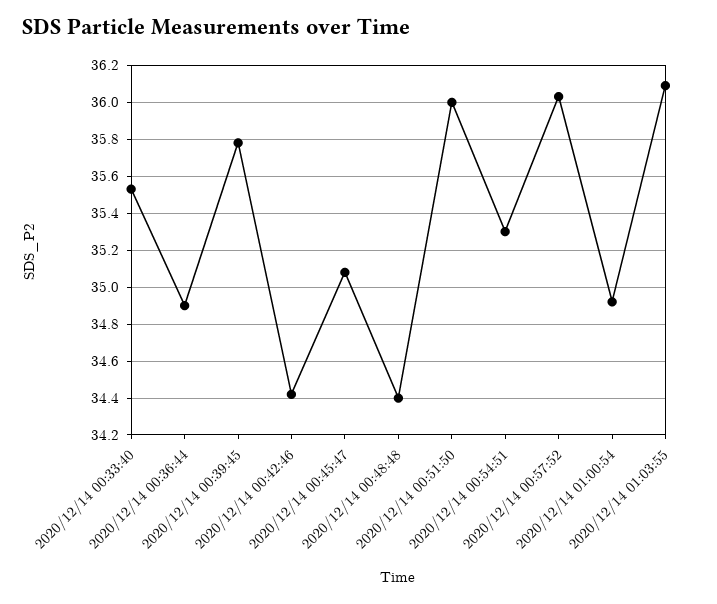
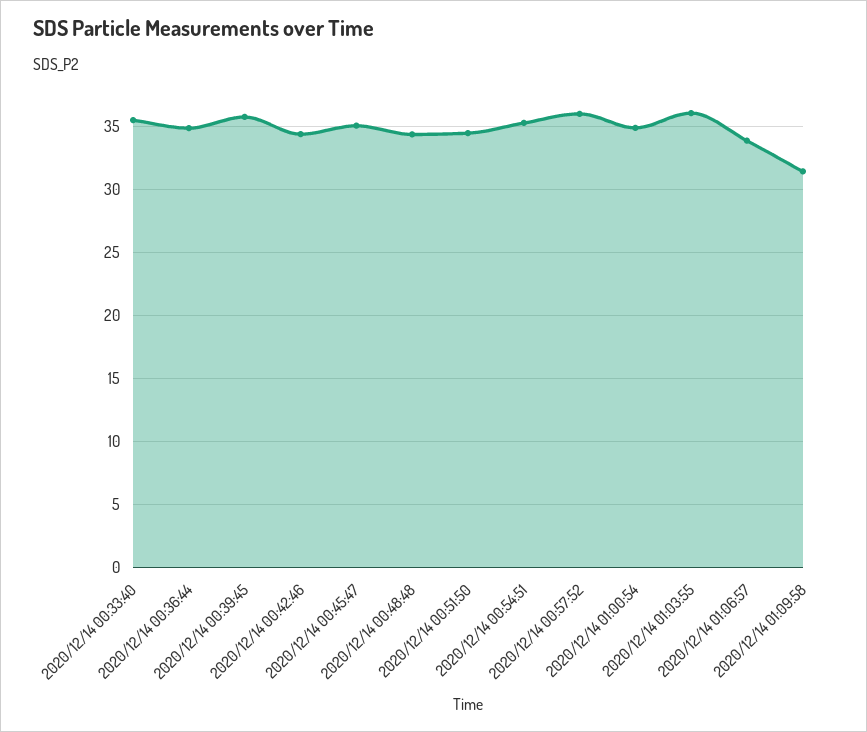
2020/12/14 00:51:50: 36 -> 34.5
2020/12/14 01:06:57: none -> 34
2020/12/14 01:09:58: none -> 31.5

